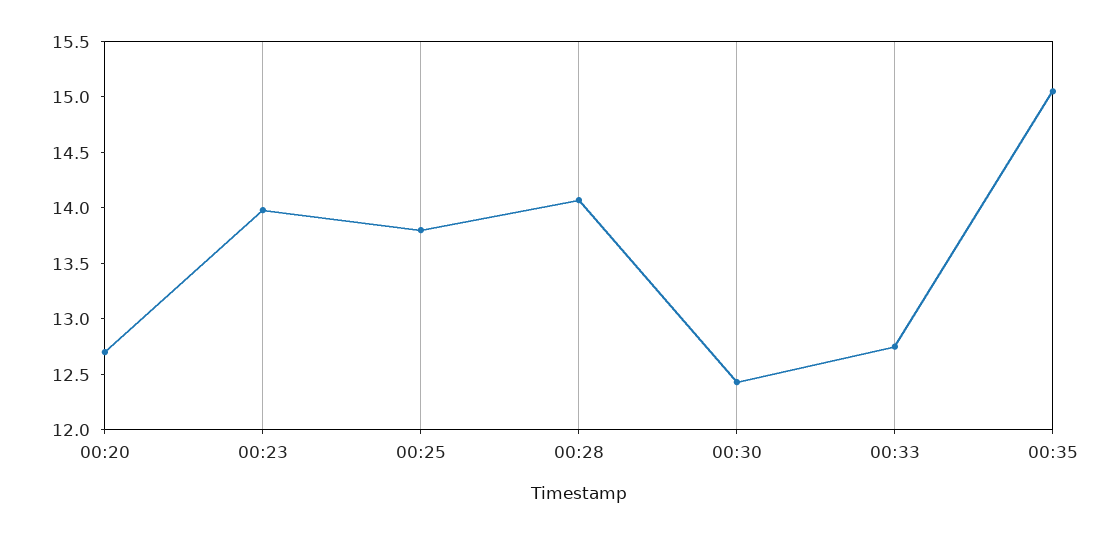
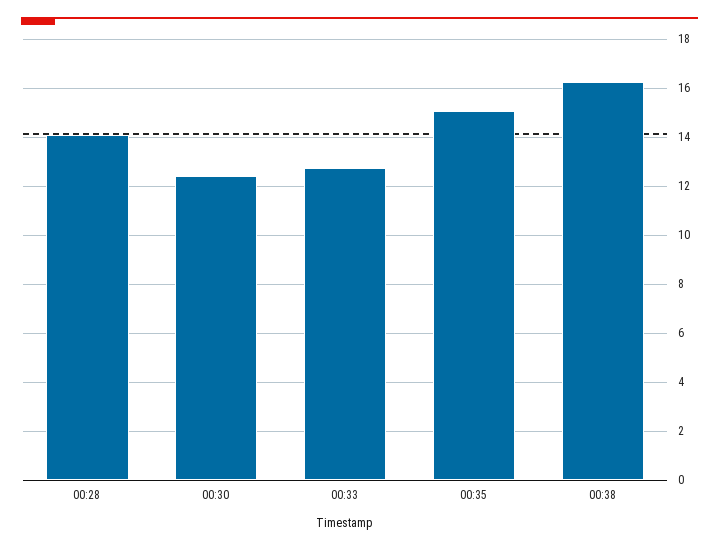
00:20: 12.7 -> none
00:23: 14 -> none
00:25: 13.8 -> none
00:38: none -> 16.25

